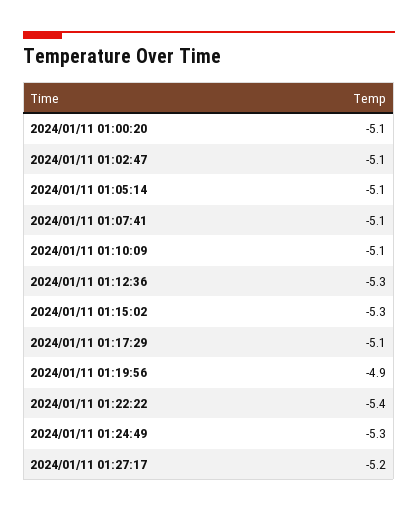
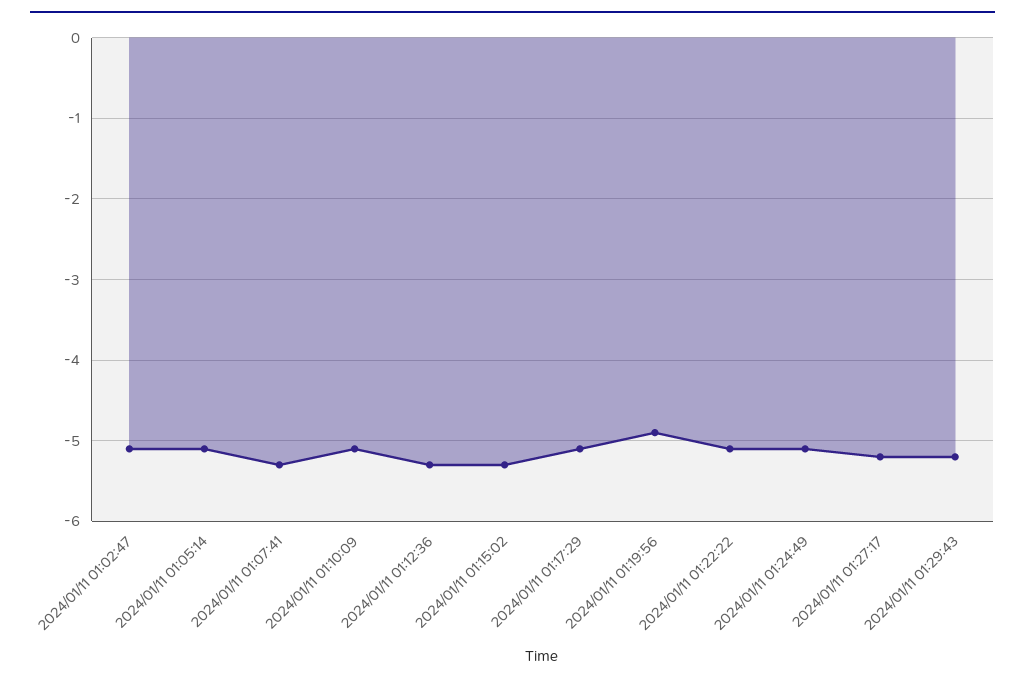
2024/01/11 01:00:20: -5.1 -> none
2024/01/11 01:07:41: -5.1 -> -5.3
2024/01/11 01:22:22: -5.4 -> -5.1
2024/01/11 01:24:49: -5.3 -> -5.1
2024/01/11 01:29:43: none -> -5.2

